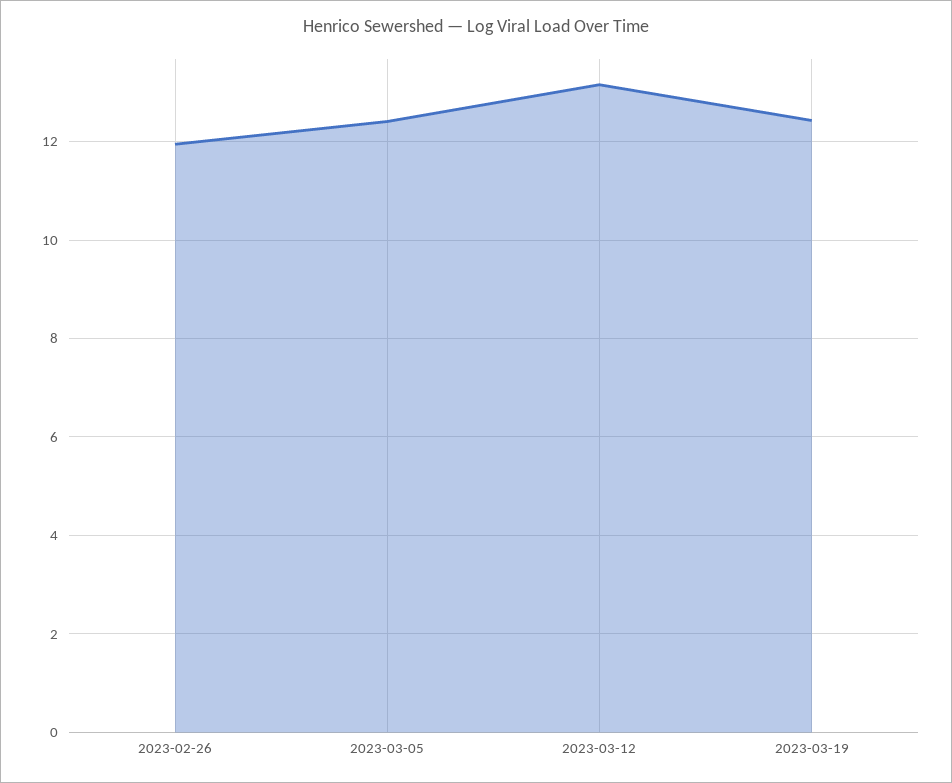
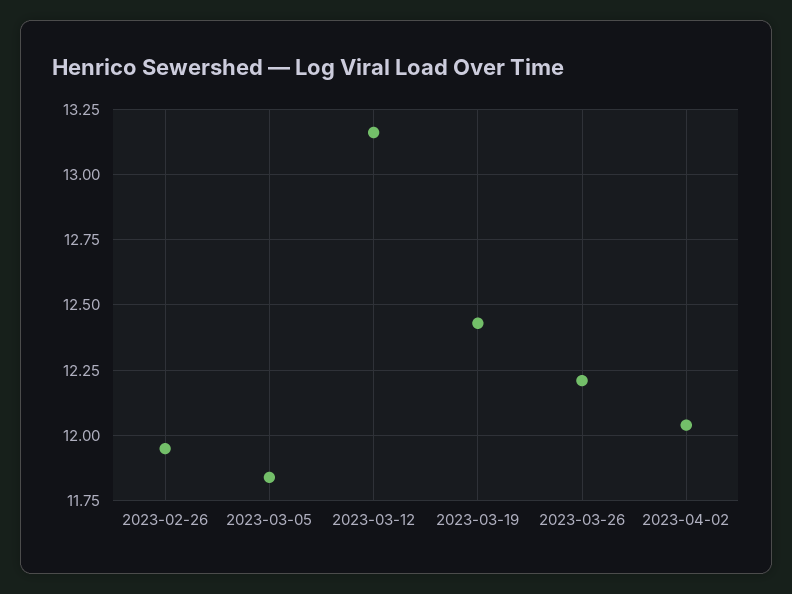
2023-03-05: 12.4 -> 11.85
2023-03-26: none -> 12.2
2023-04-02: none -> 12.05

